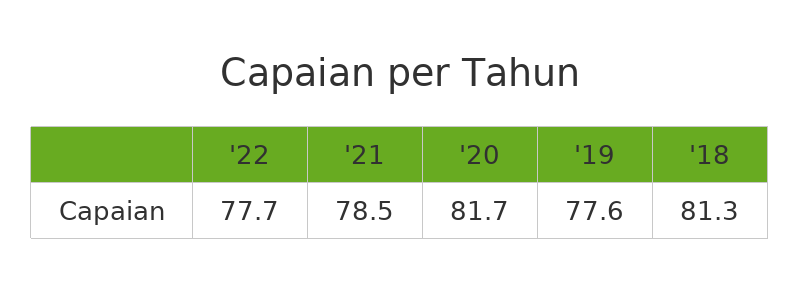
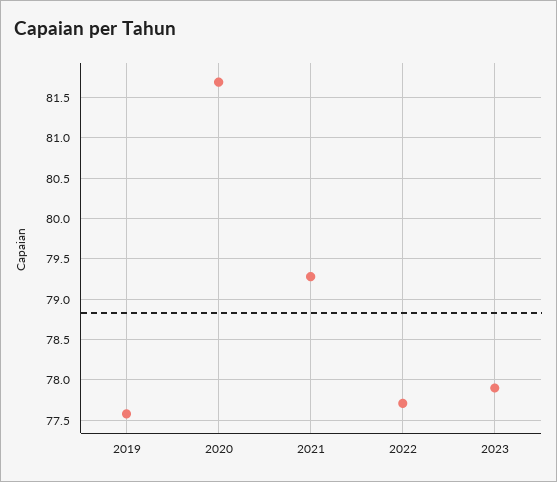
'21: 78.5 -> 79.3
'18: 81.3 -> none
2023: none -> 77.9

